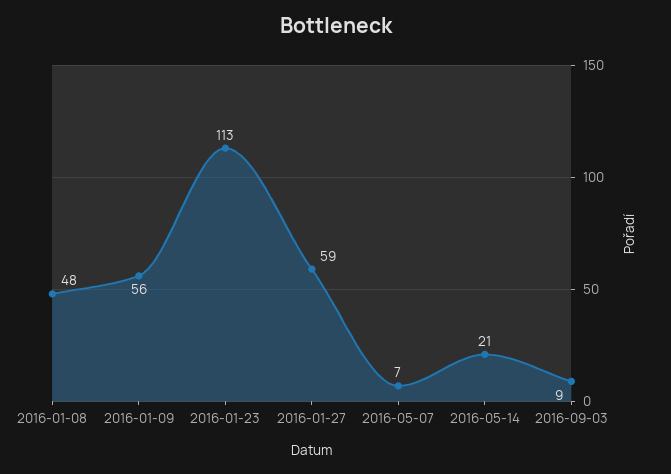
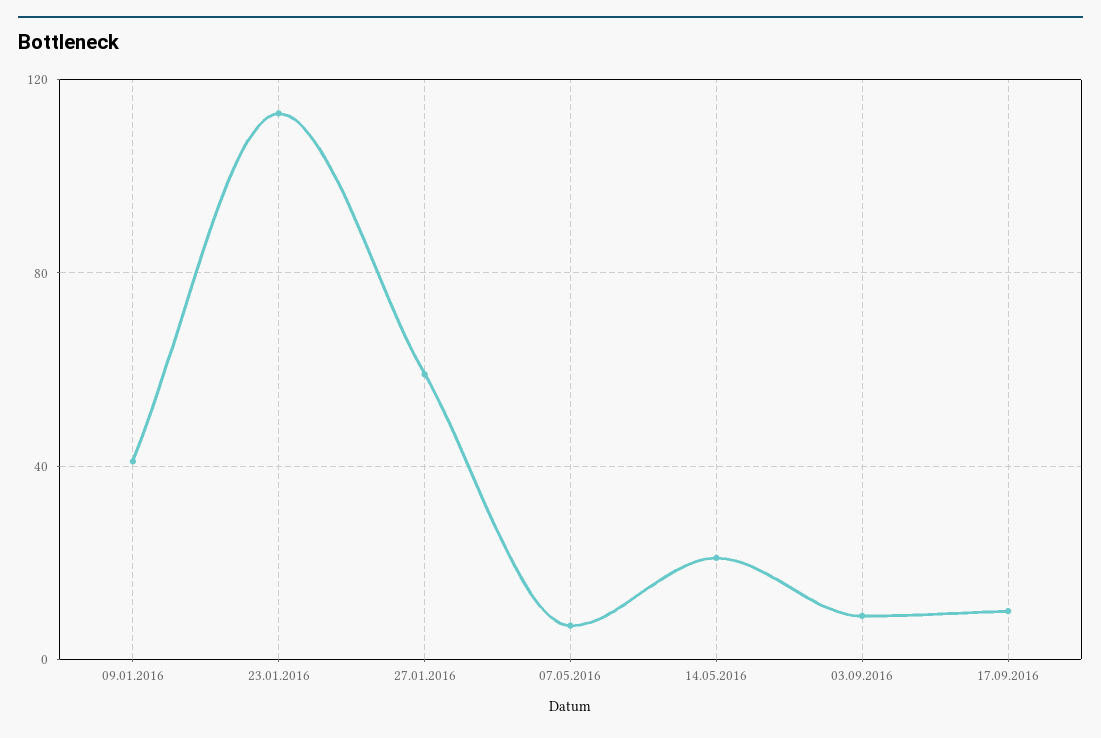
2016-01-08: 48 -> none
2016-01-09: 56 -> 40
17.09.2016: none -> 10

